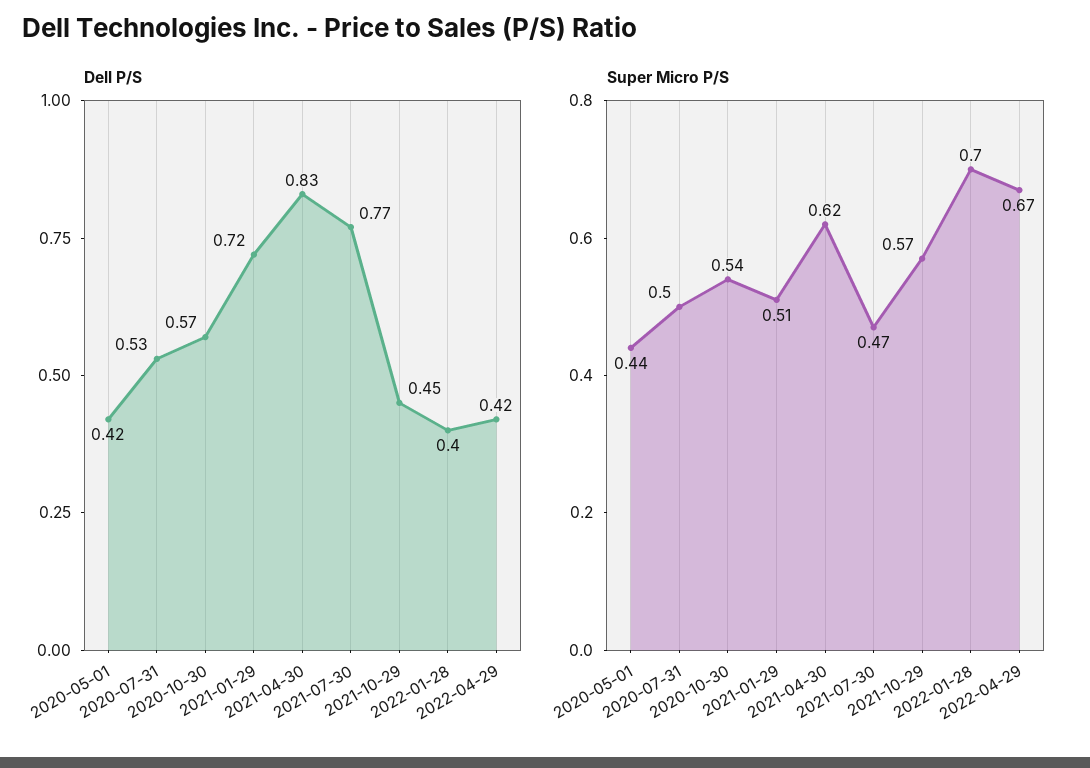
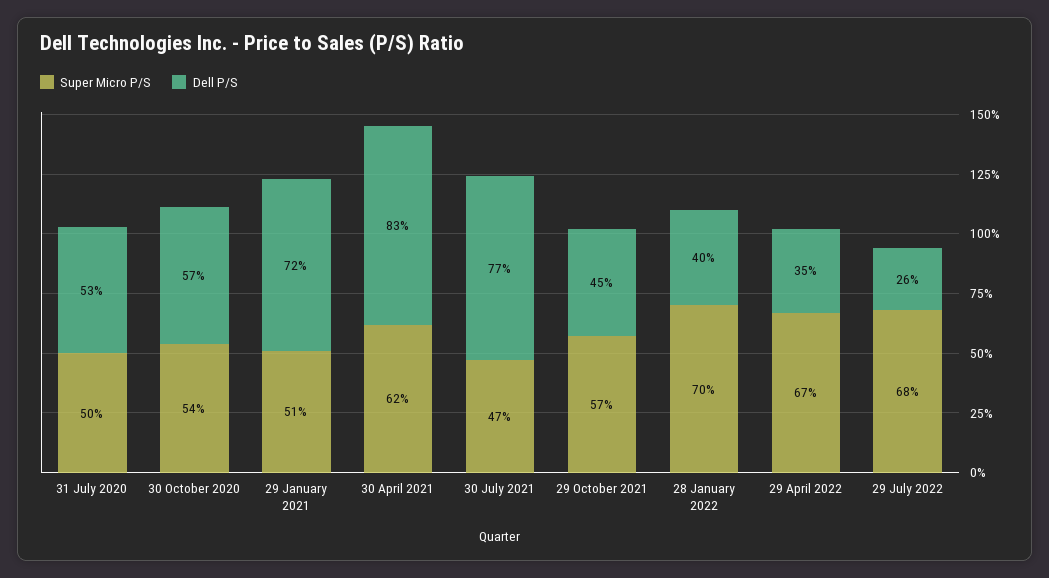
Dell P/S, 2020-05-01: 0.42 -> none
Dell P/S, 2022-04-29: 0.42 -> 0.35
Super Micro P/S, 2020-05-01: 0.44 -> none
Super Micro P/S, 29 July 2022: none -> 0.68
Dell P/S, 29 July 2022: none -> 0.26

